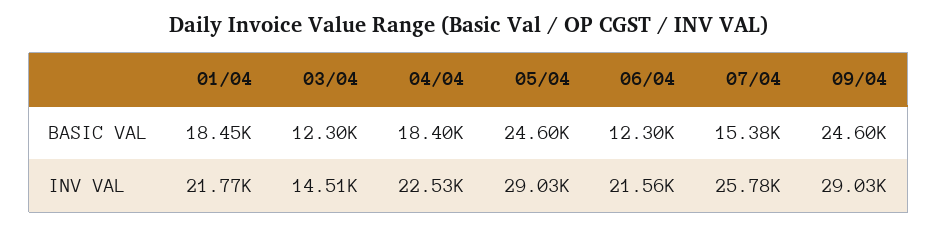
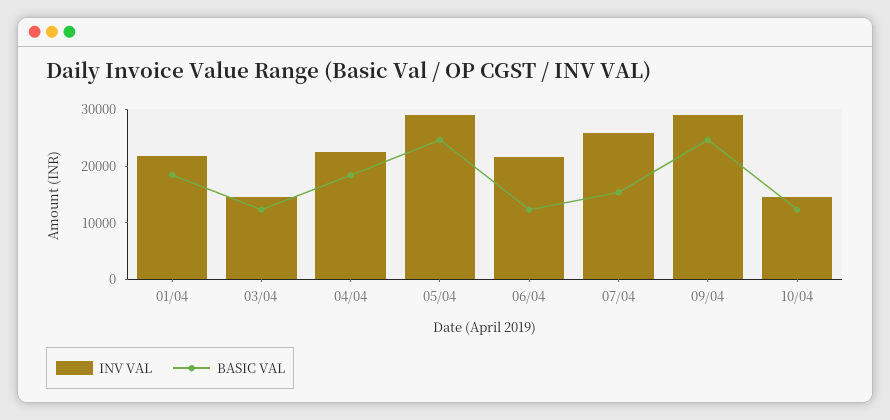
INV VAL, 10/04: none -> 14000
BASIC VAL, 10/04: none -> 12000

